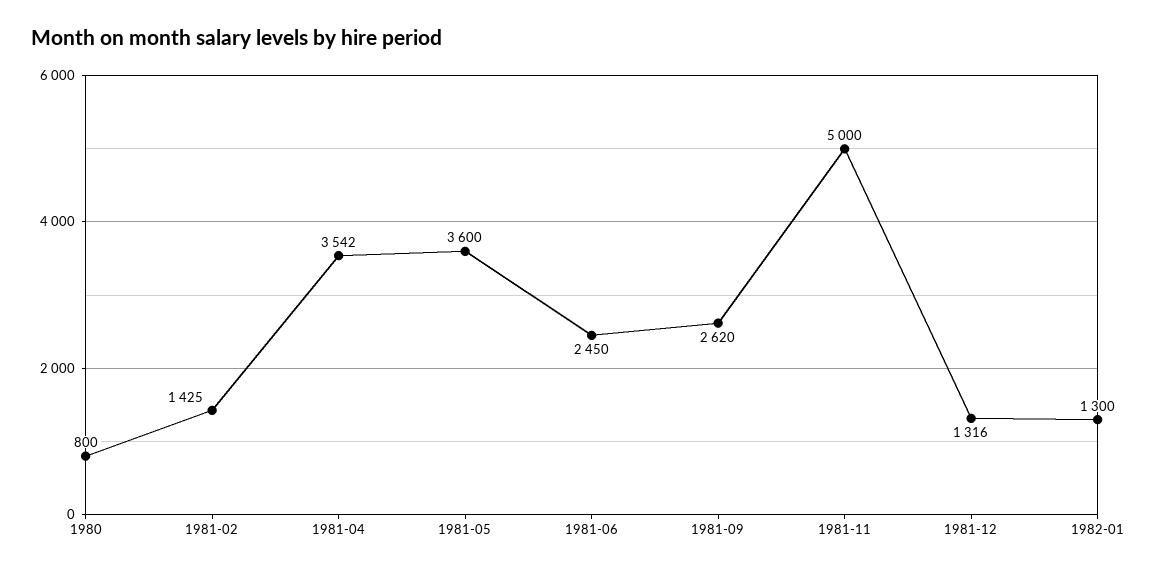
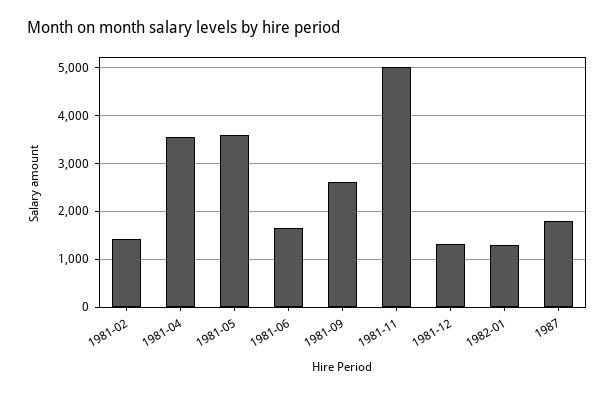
1980: 800 -> none
1981-06: 2450 -> 1600
1987: none -> 1800

